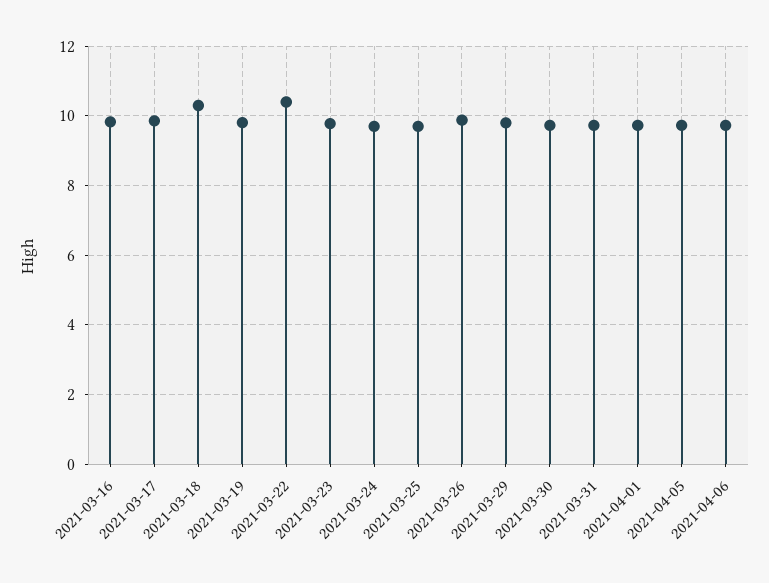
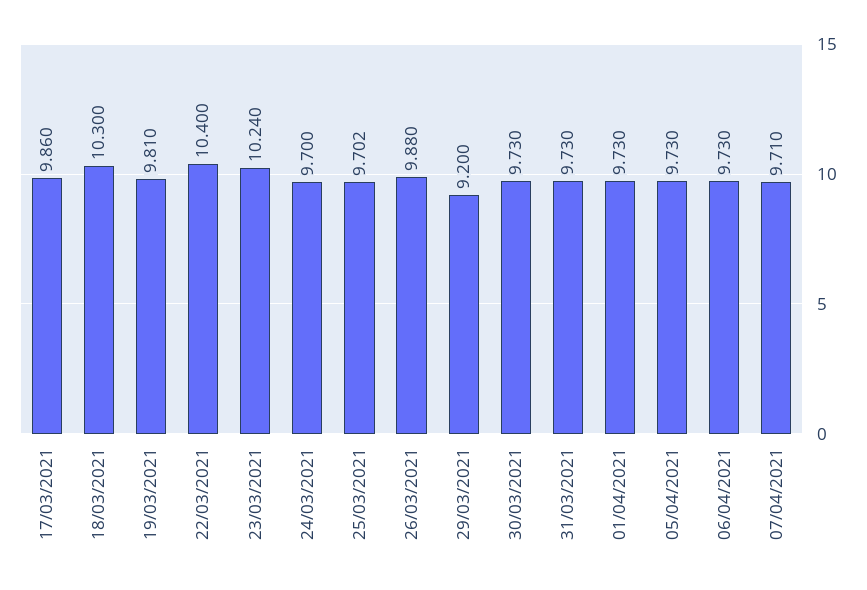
2021-03-16: 9.8 -> none
2021-03-23: 9.8 -> 10.24
2021-03-29: 9.8 -> 9.2
07/04/2021: none -> 9.71

